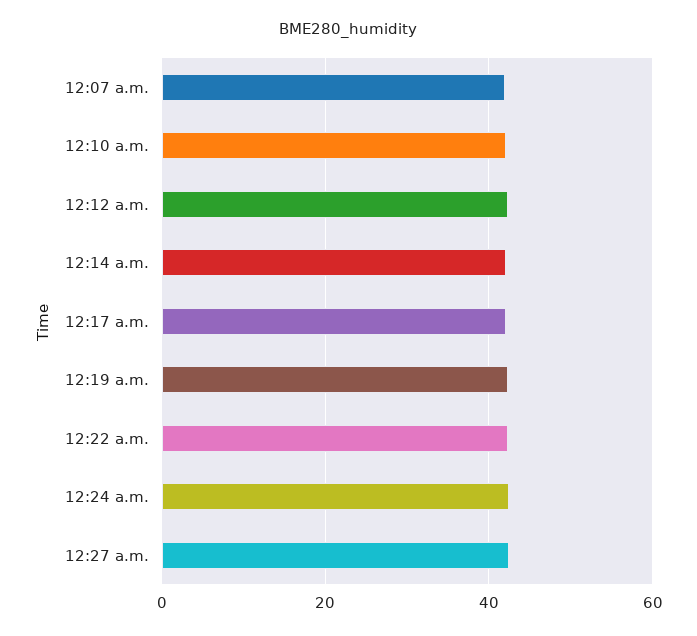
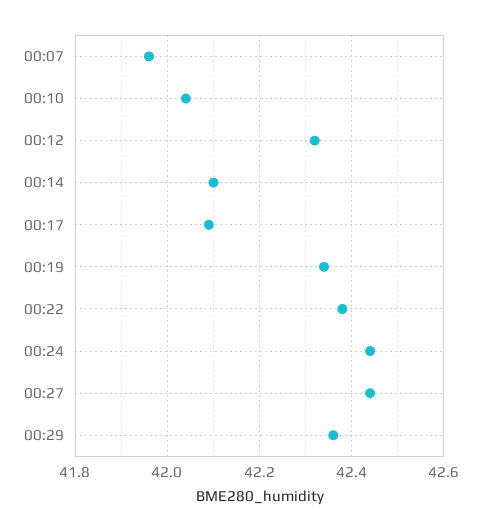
00:29: none -> 42.35

